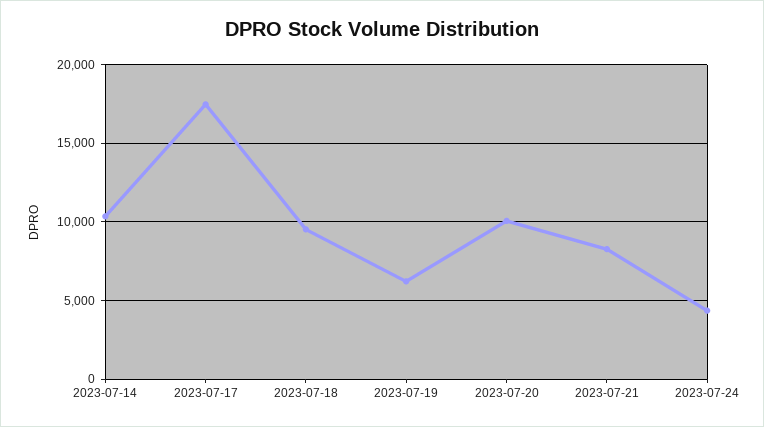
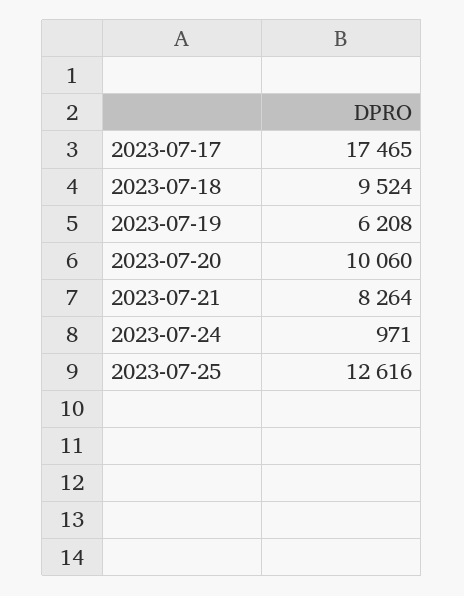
2023-07-14: 10500 -> none
2023-07-24: 4500 -> 971
2023-07-25: none -> 12616

